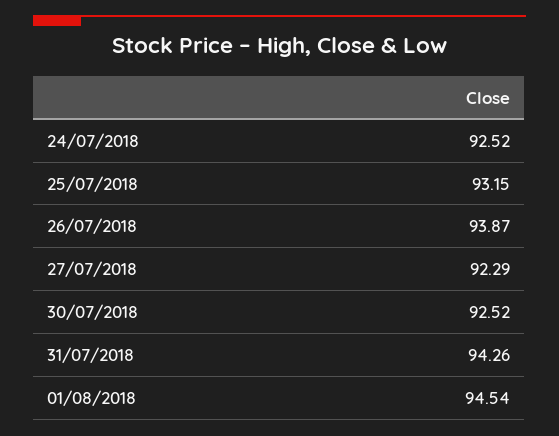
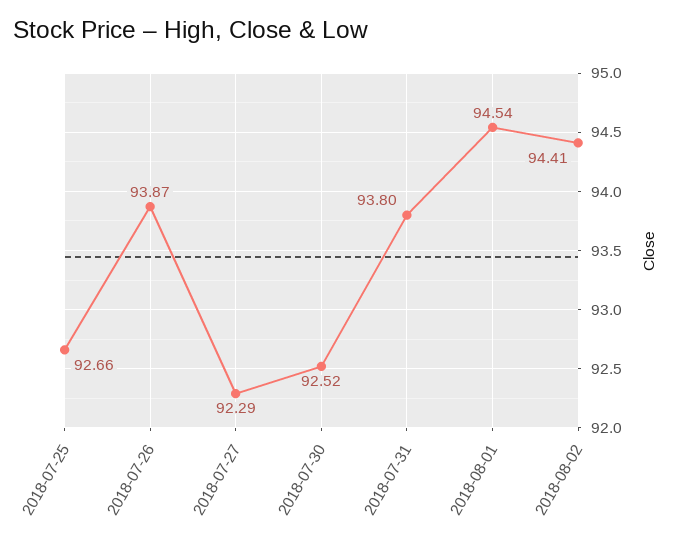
24/07/2018: 92.52 -> none
25/07/2018: 93.15 -> 92.66
31/07/2018: 94.26 -> 93.8
2018-08-02: none -> 94.41

